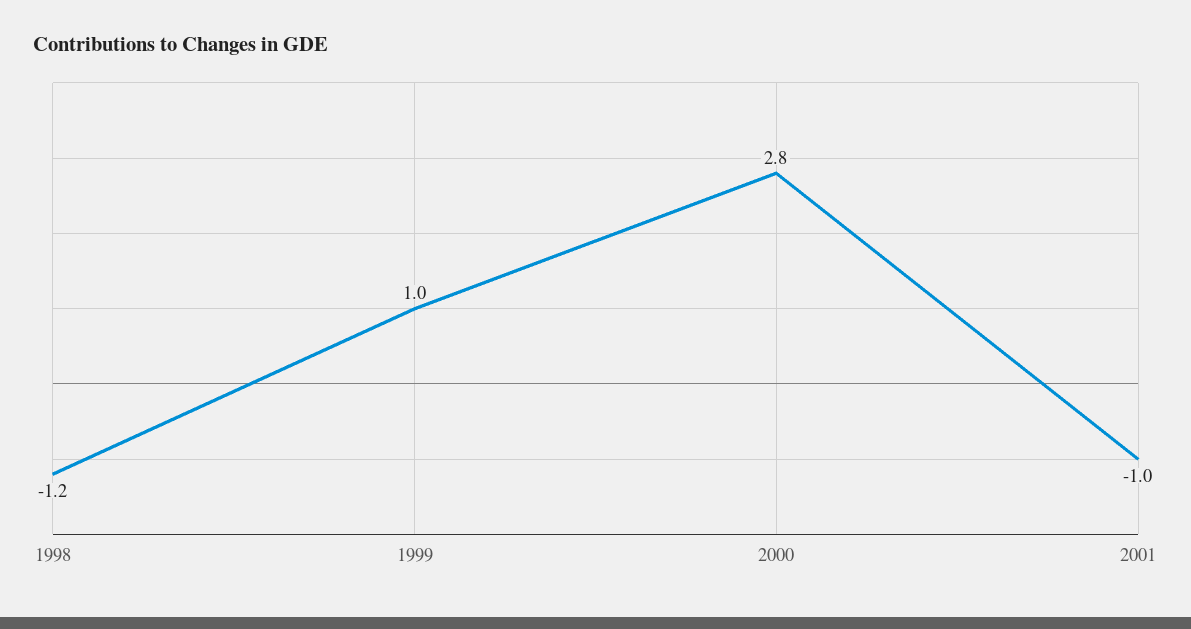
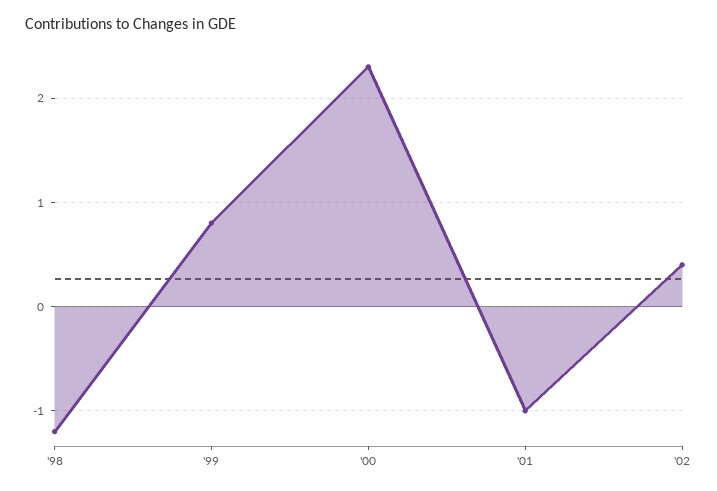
1999: 1 -> 0.8
2000: 2.8 -> 2.3
'02: none -> 0.4

